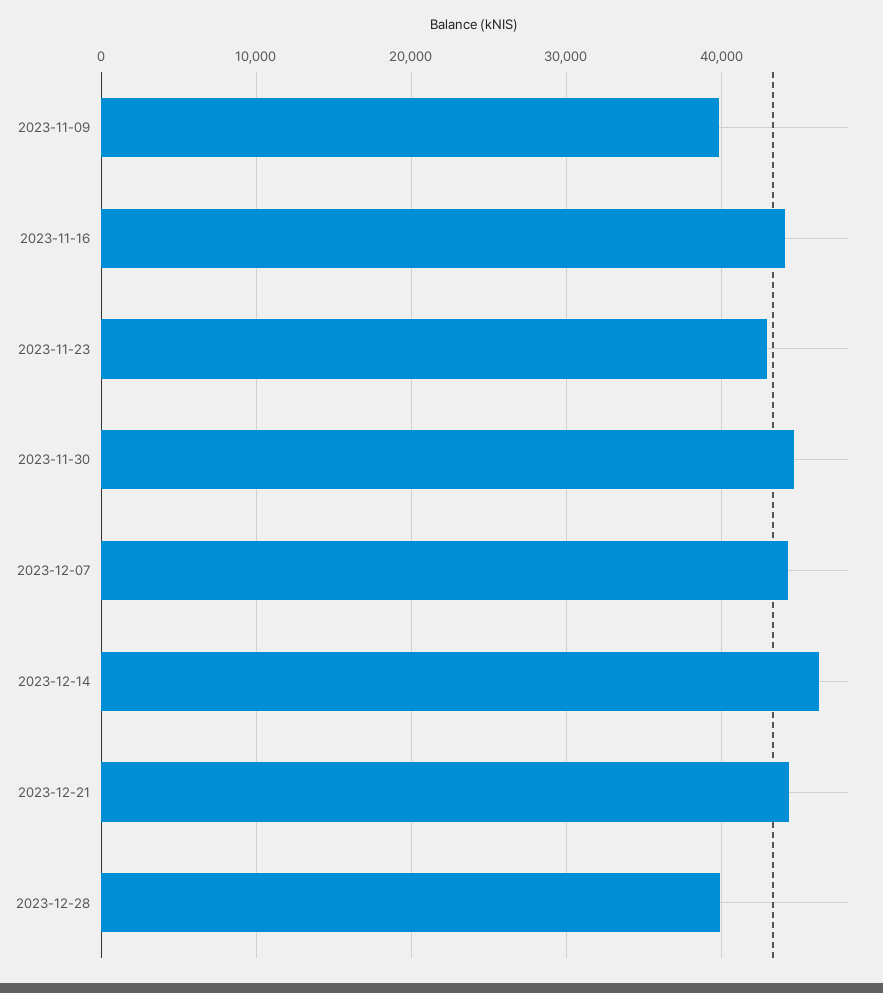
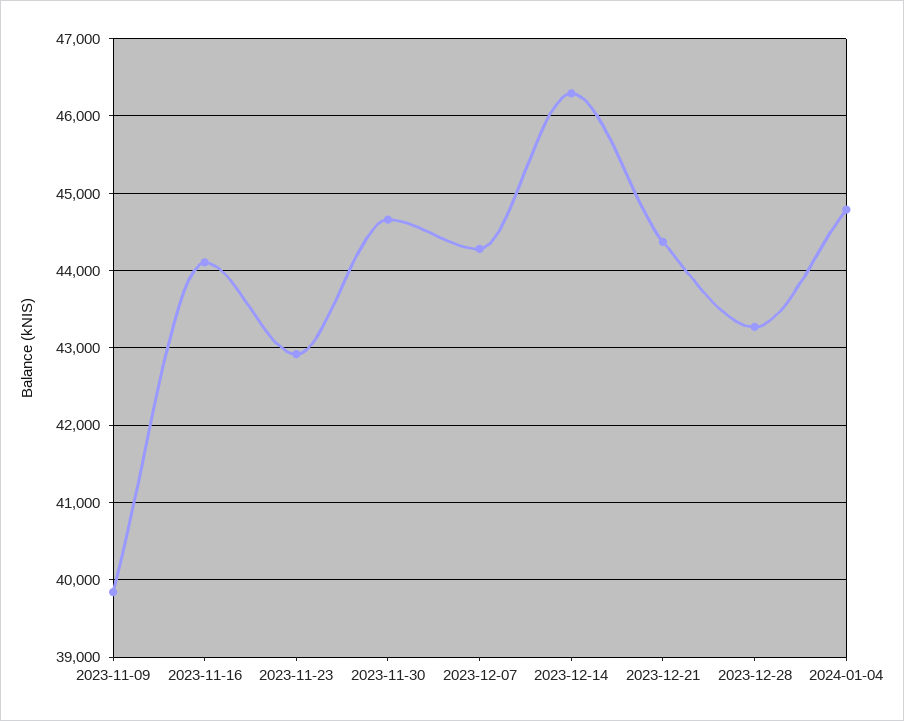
2023-12-28: 40000 -> 43300
2024-01-04: none -> 44800

